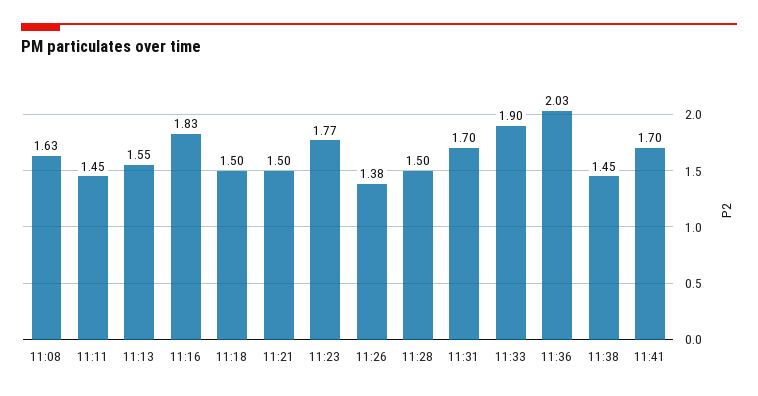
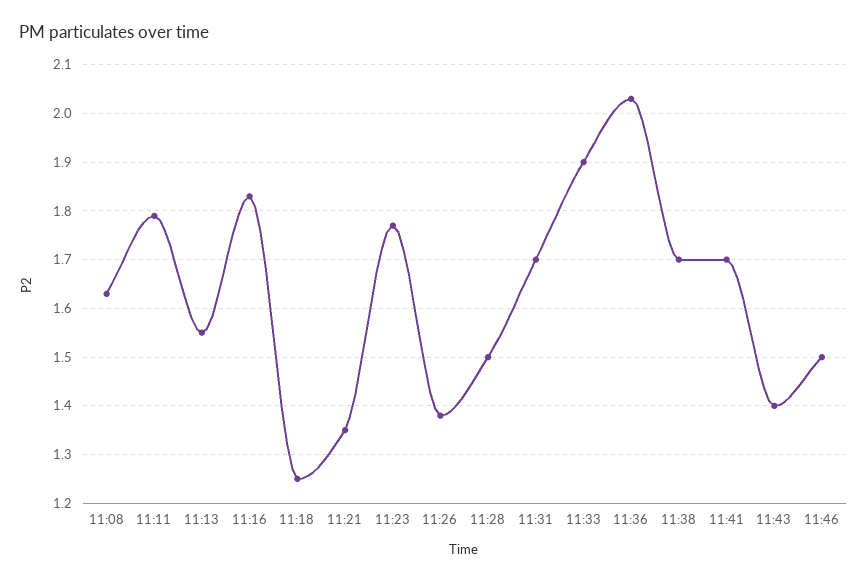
11:11: 1.45 -> 1.8
11:18: 1.5 -> 1.25
11:21: 1.5 -> 1.35
11:38: 1.45 -> 1.7
11:43: none -> 1.4
11:46: none -> 1.5

